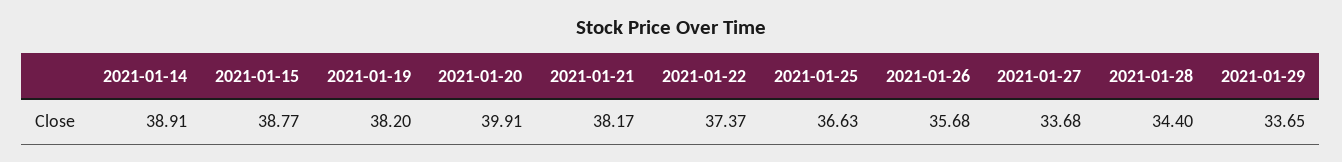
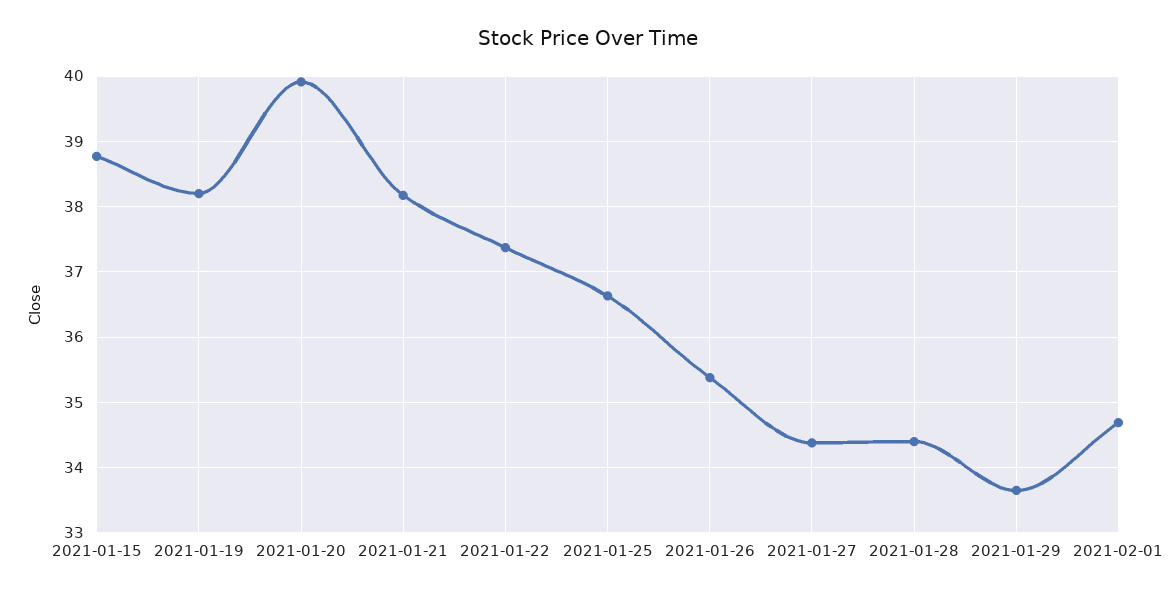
2021-01-14: 38.91 -> none
2021-01-26: 35.68 -> 35.4
2021-01-27: 33.68 -> 34.4
2021-02-01: none -> 34.7

